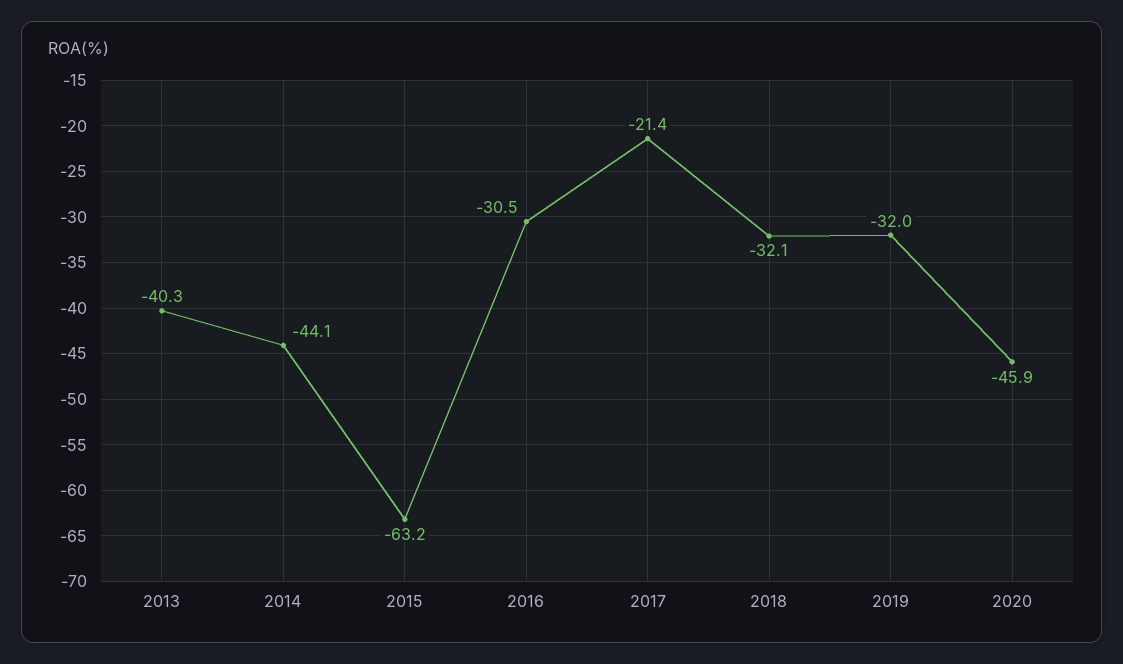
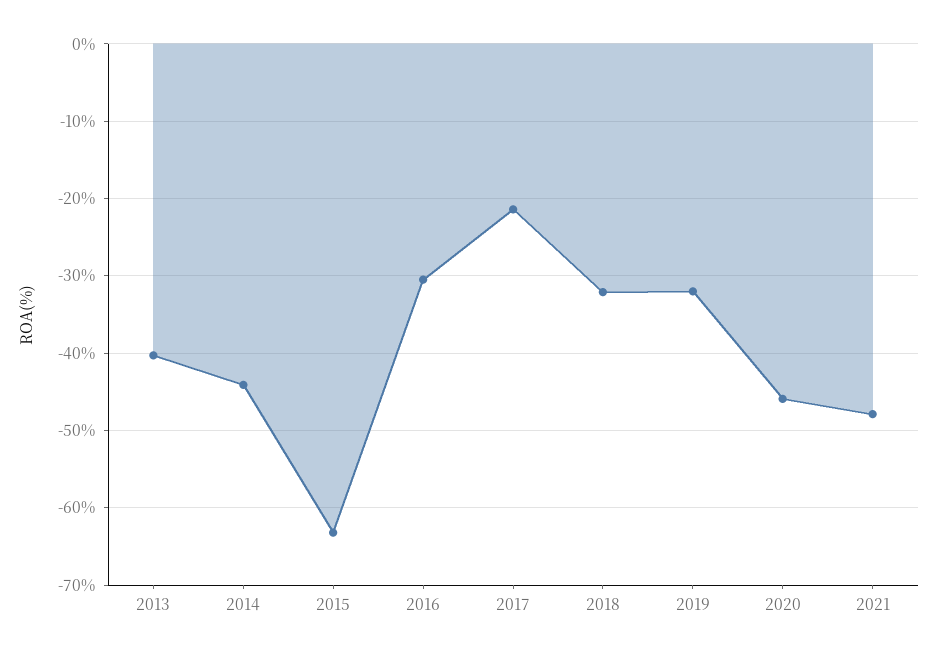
2021: none -> -48

